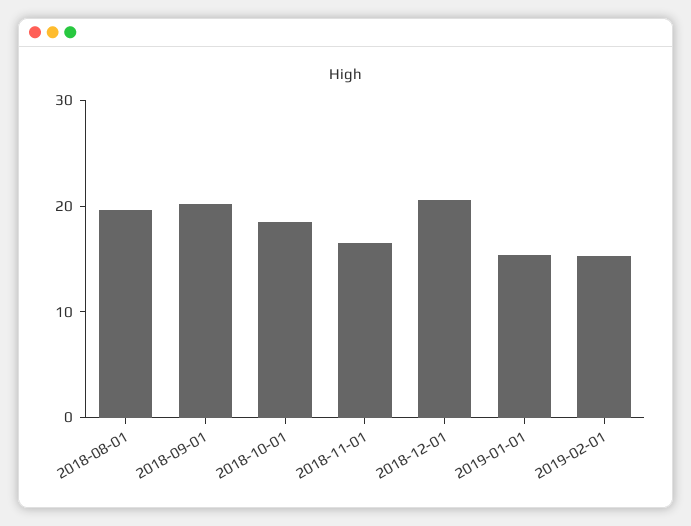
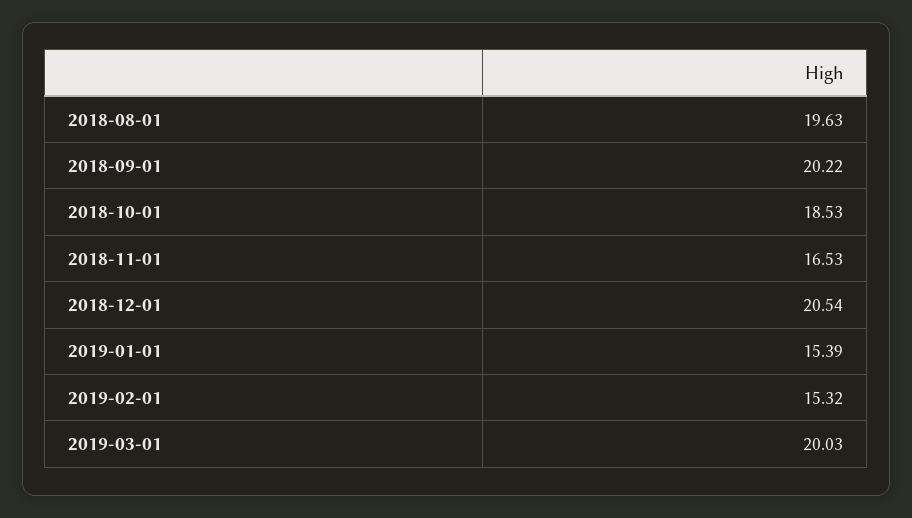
2019-03-01: none -> 20.03

